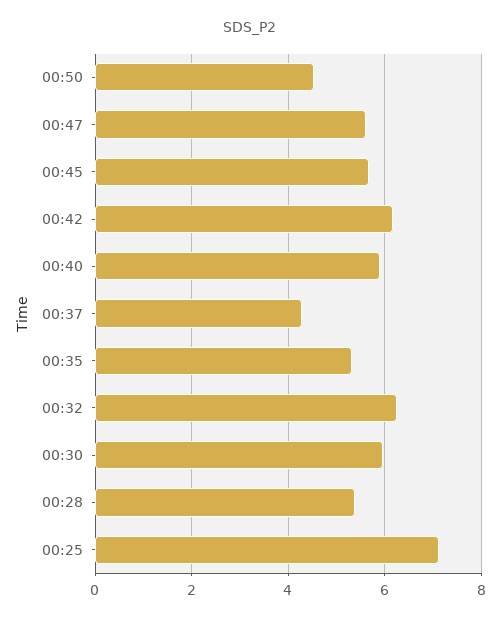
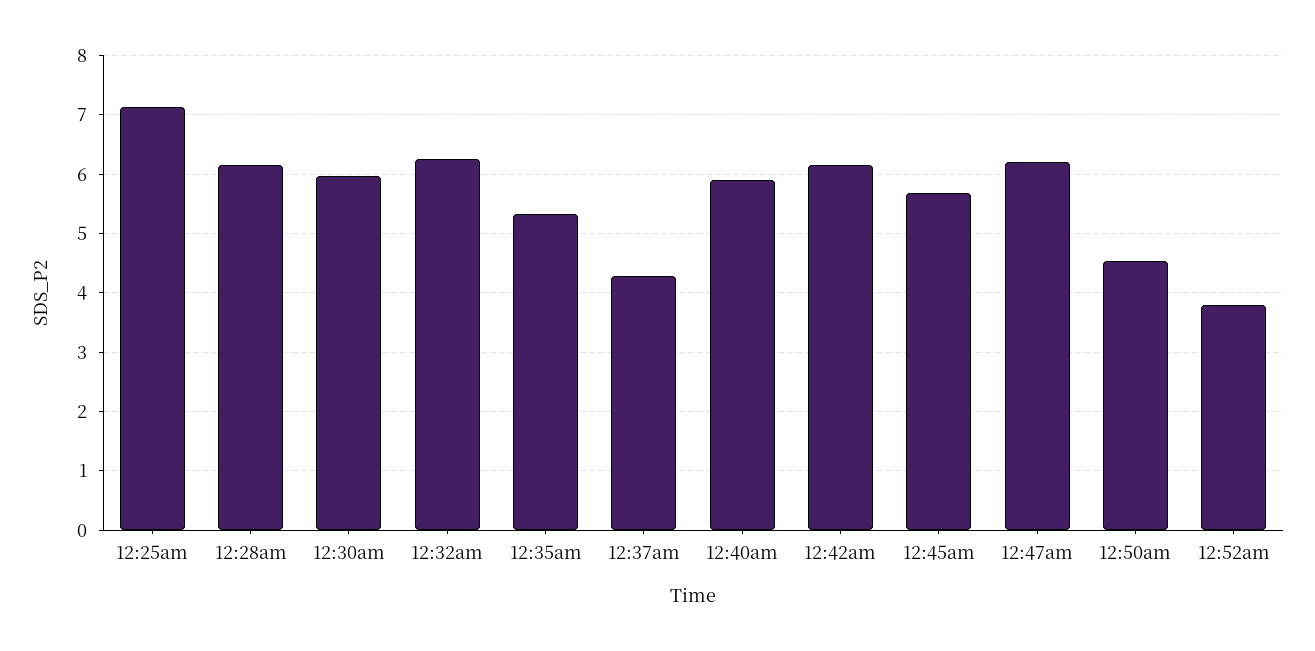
00:47: 5.6 -> 6.2
00:28: 5.4 -> 6.2
12:52am: none -> 3.8

